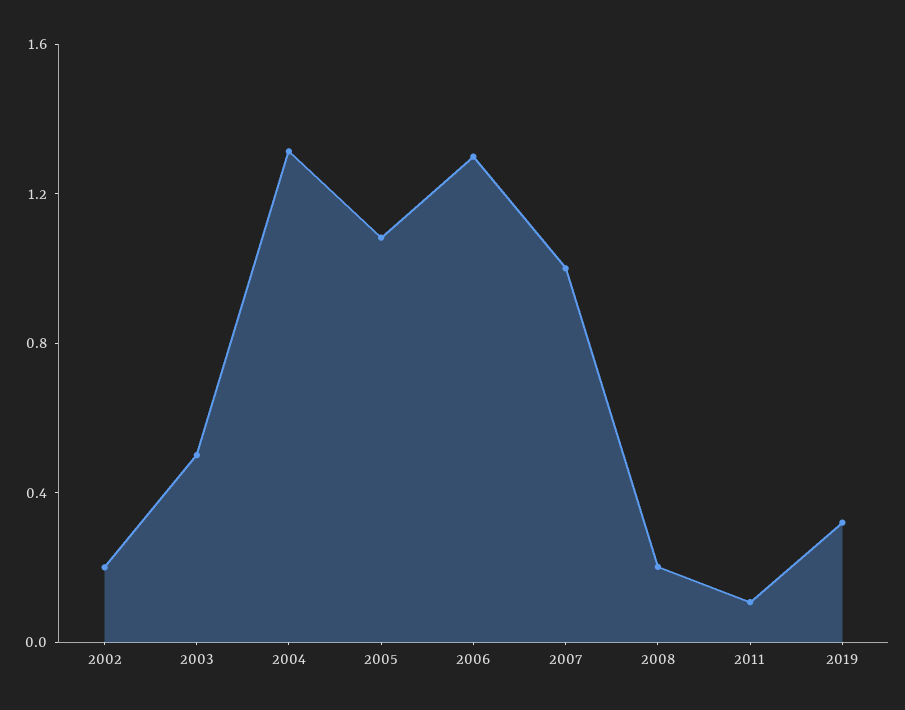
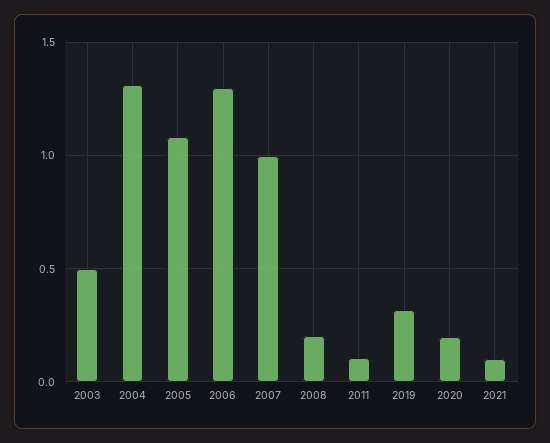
2002: 0.2 -> none
2020: none -> 0.2
2021: none -> 0.1

